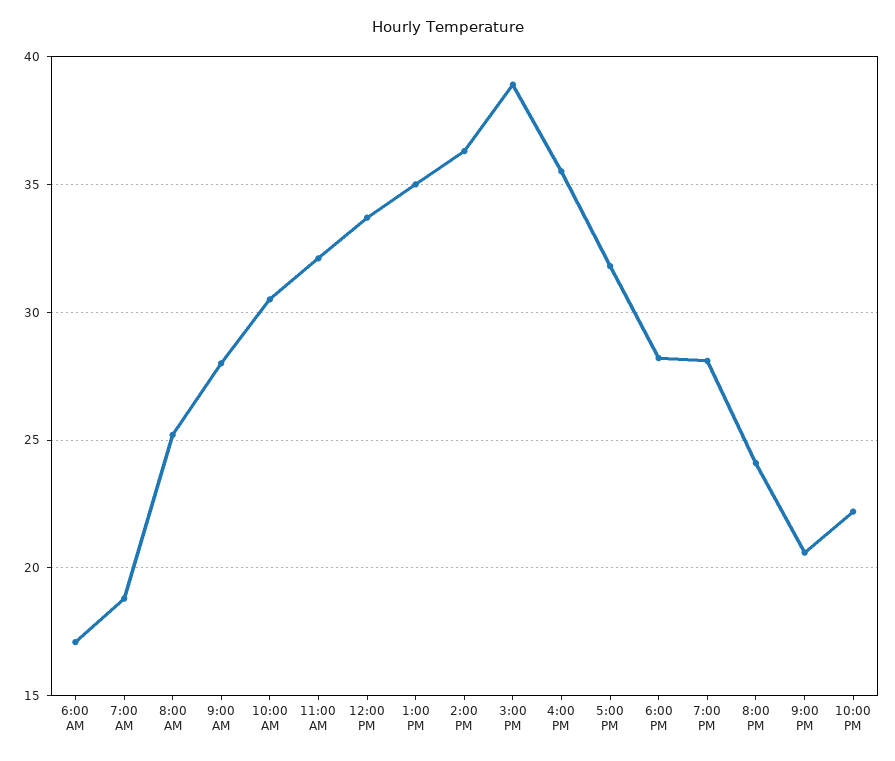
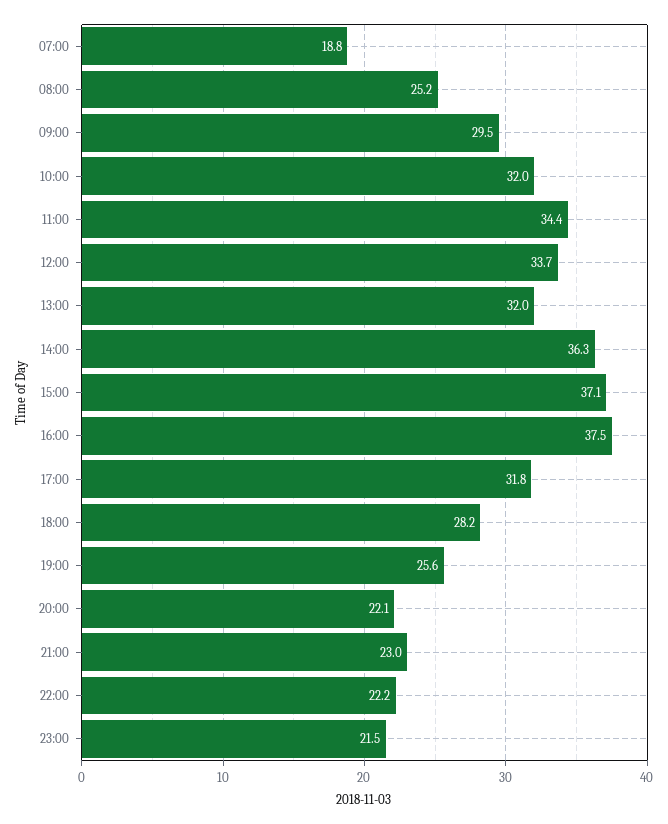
6:00 AM: 17 -> none
9:00 AM: 28 -> 29.5
10:00 AM: 30.5 -> 32
11:00 AM: 32 -> 34.4
1:00 PM: 35 -> 32
3:00 PM: 39 -> 37.1
4:00 PM: 35.5 -> 37.5
7:00 PM: 28 -> 25.6
8:00 PM: 24 -> 22.1
9:00 PM: 20.5 -> 23
23:00: none -> 21.5

